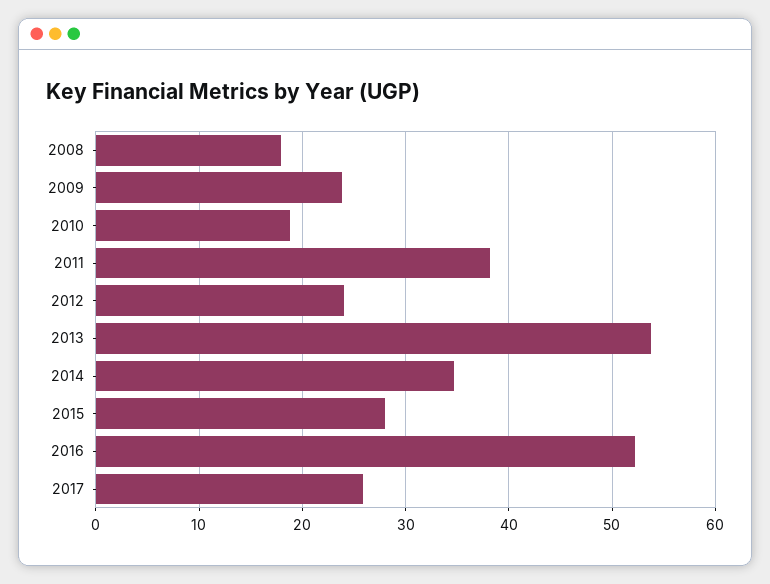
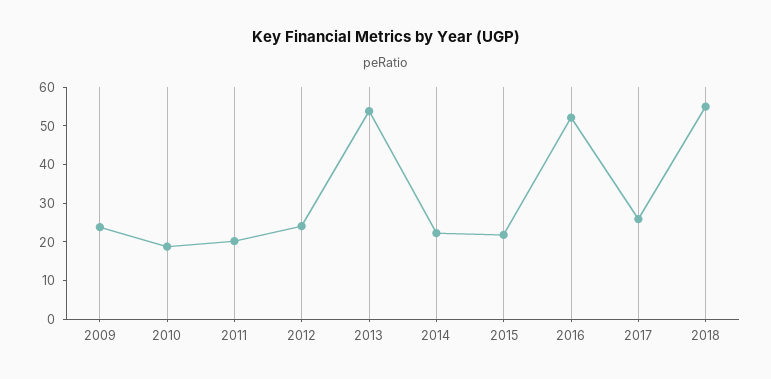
2008: 18 -> none
2011: 38 -> 20
2014: 35 -> 22.5
2015: 28 -> 22.5
2018: none -> 55

